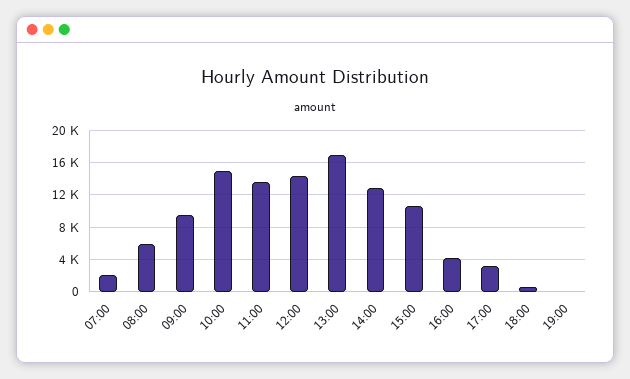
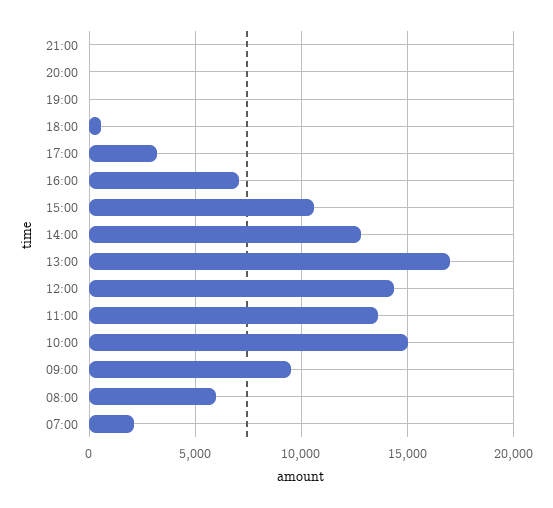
16:00: 4000 -> 7000
21:00: none -> 0
20:00: none -> 0

